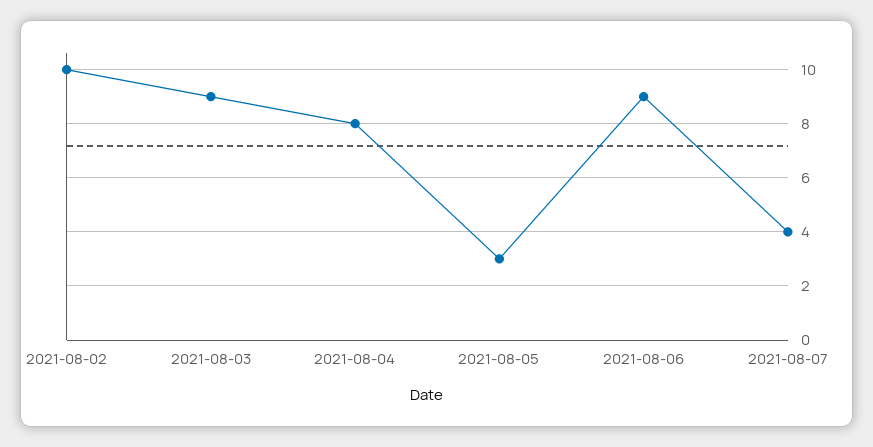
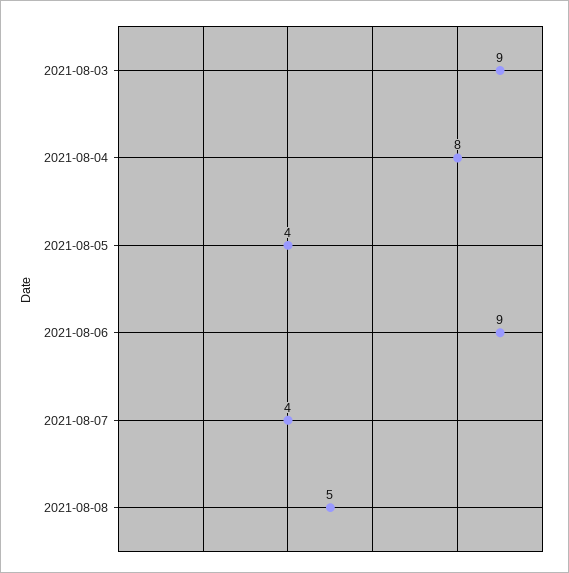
2021-08-02: 10 -> none
2021-08-05: 3 -> 4
2021-08-08: none -> 5

